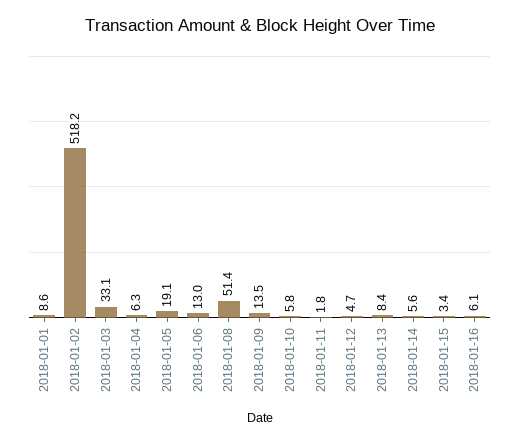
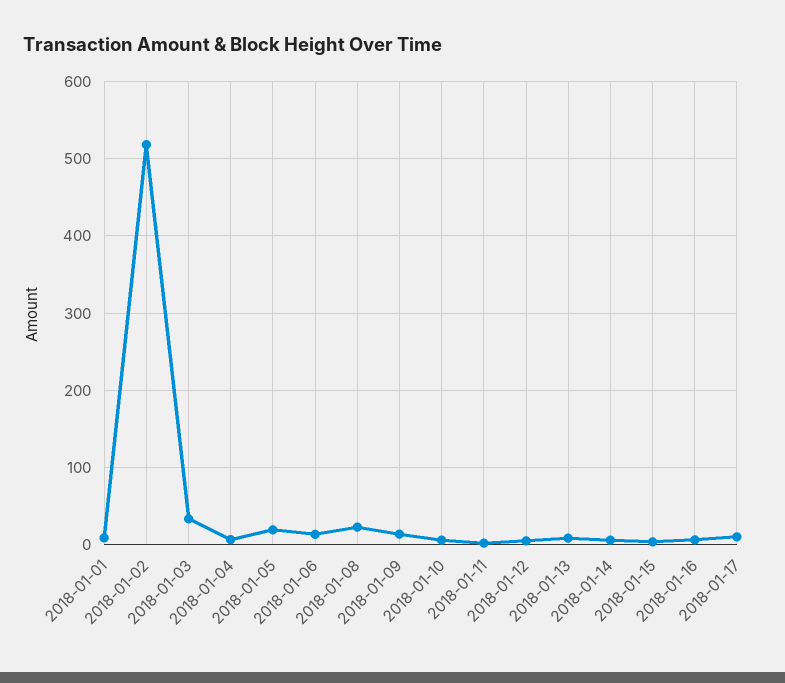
2018-01-08: 51.4 -> 20
2018-01-17: none -> 10

